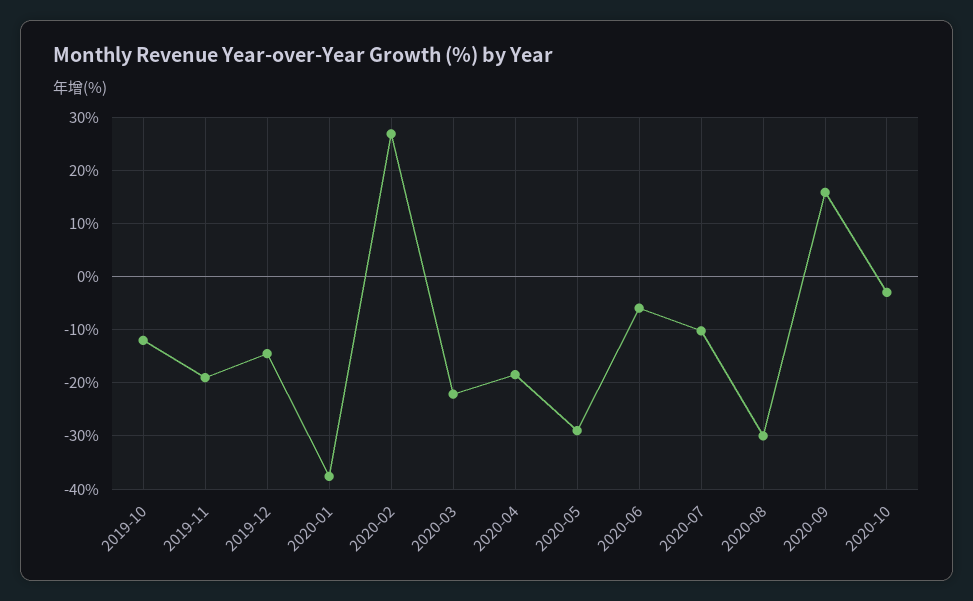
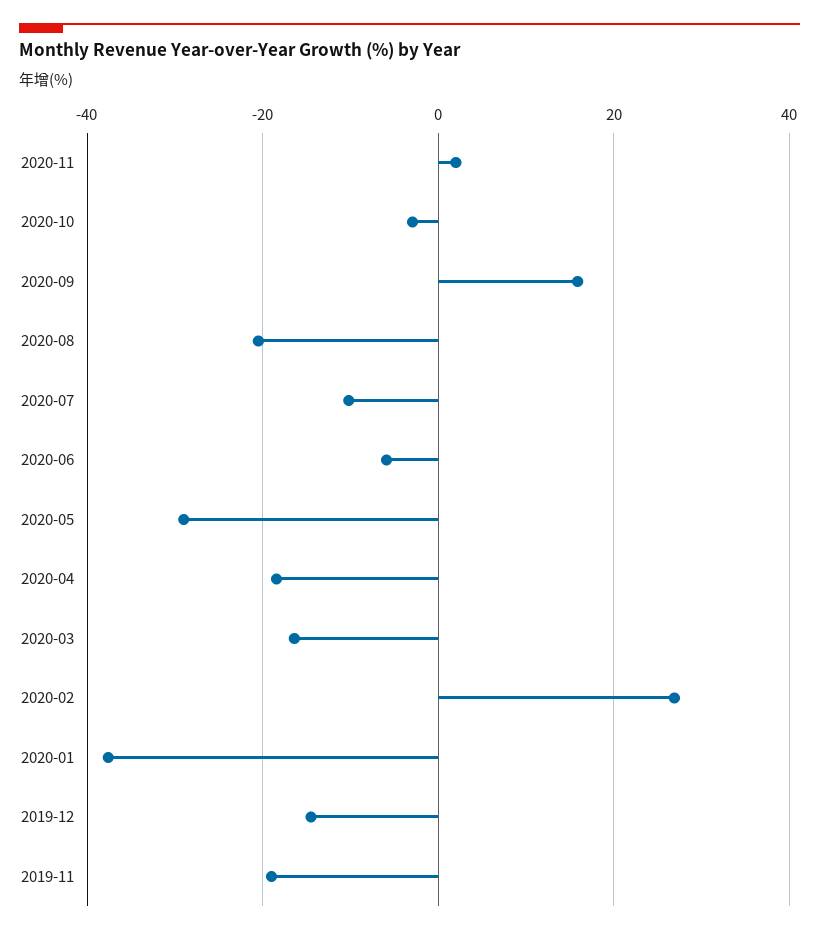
2019-10: -12 -> none
2020-03: -22 -> -16
2020-08: -30 -> -20
2020-11: none -> 2

